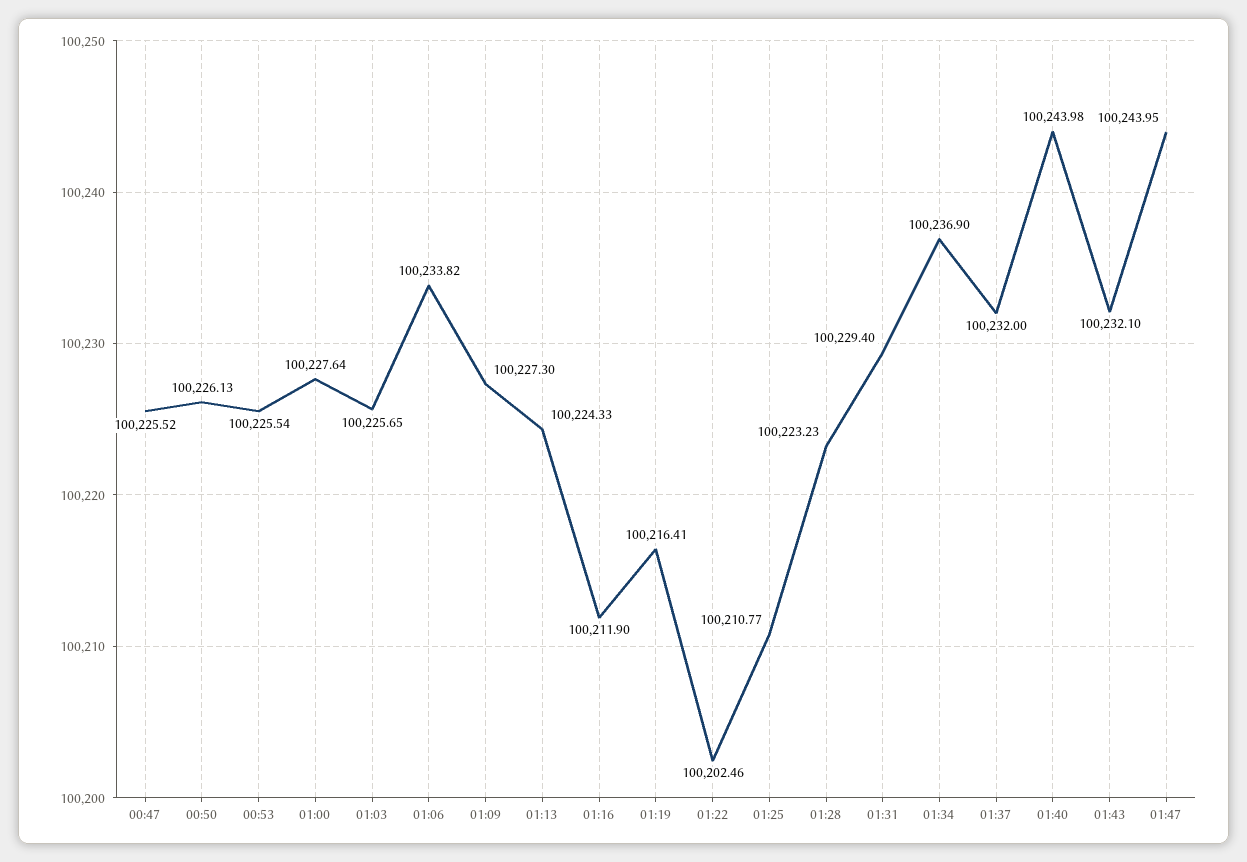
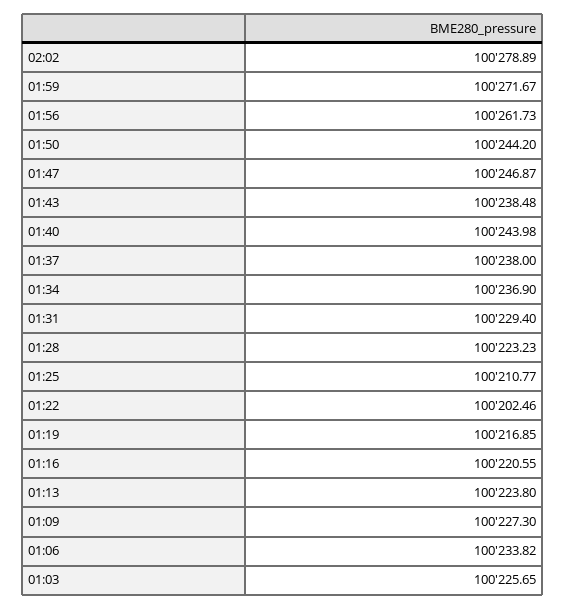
00:47: 100225.52 -> none
00:50: 100226.13 -> none
00:53: 100225.54 -> none
01:00: 100227.64 -> none
01:13: 100224.33 -> 100223.8
01:16: 100211.9 -> 100220.55
01:19: 100216.41 -> 100216.85
01:37: 100232 -> 100238
01:43: 100232.1 -> 100238.48
01:47: 100243.95 -> 100246.87
02:02: none -> 100278.89
01:59: none -> 100271.67
01:56: none -> 100261.73
01:50: none -> 100244.2

